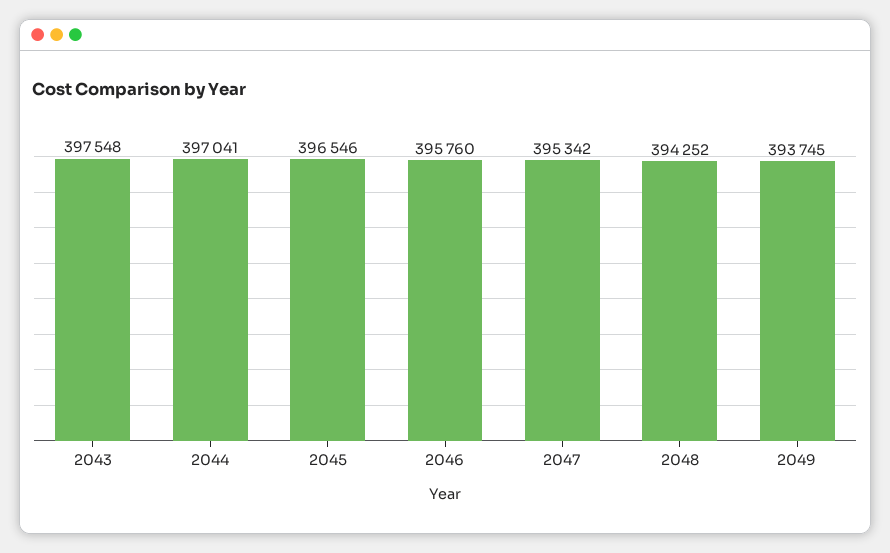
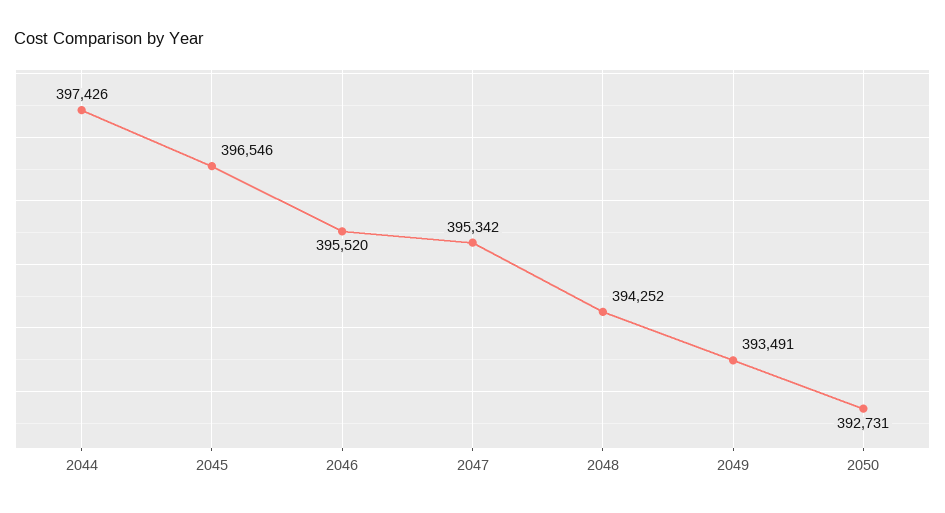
2043: 397548 -> none
2044: 397041 -> 397426
2046: 395760 -> 395520
2049: 393745 -> 393491
2050: none -> 392731

